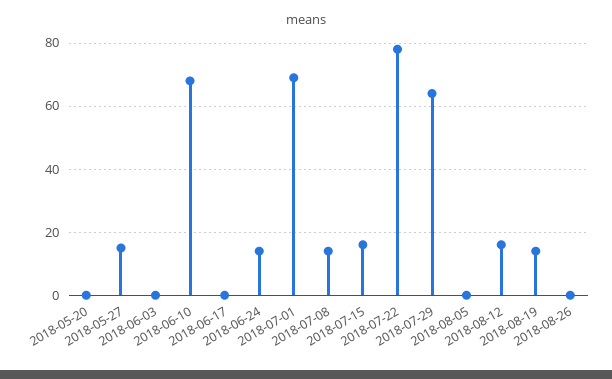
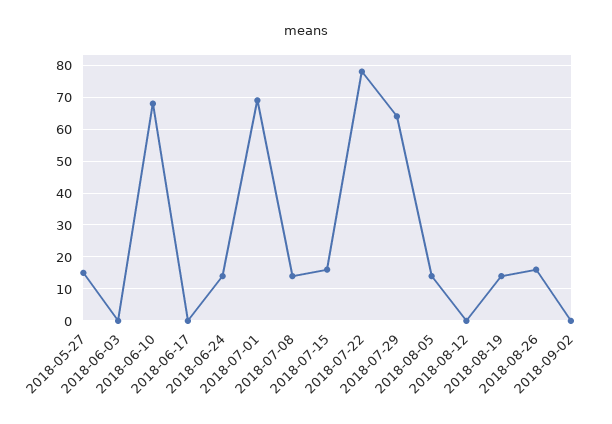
2018-05-20: 0 -> none
2018-08-05: 0 -> 15
2018-08-12: 15 -> 0
2018-08-26: 0 -> 15
2018-09-02: none -> 0

